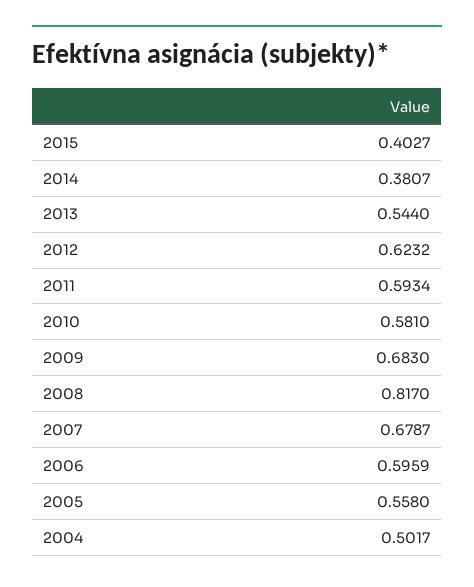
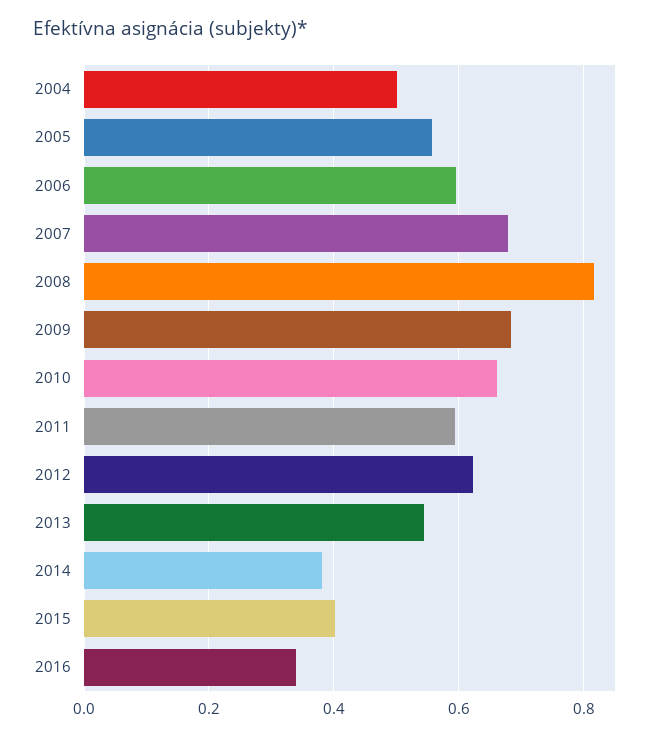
2010: 0.581 -> 0.66
2016: none -> 0.34

